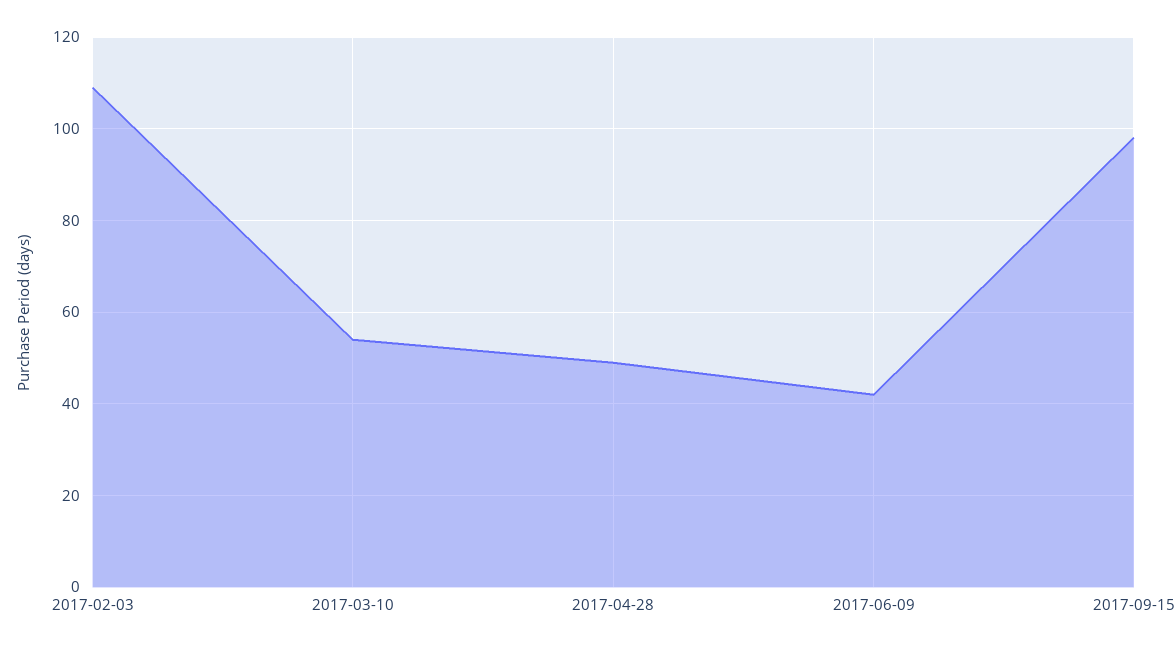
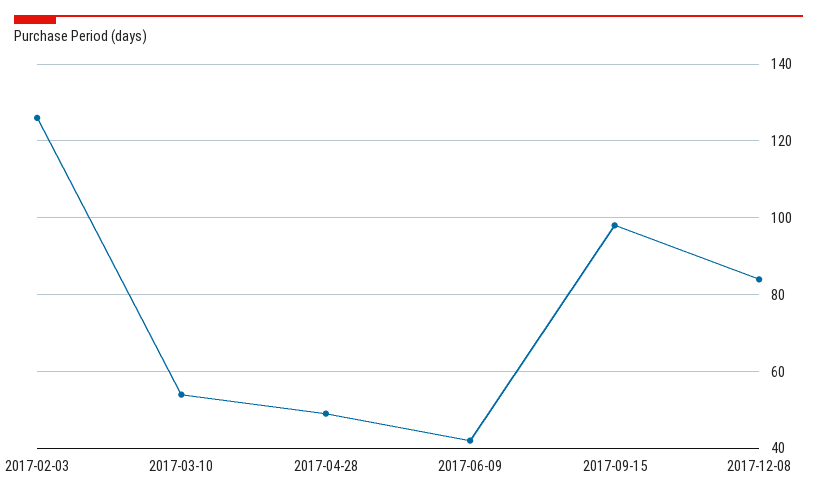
2017-02-03: 110 -> 125
2017-12-08: none -> 85

